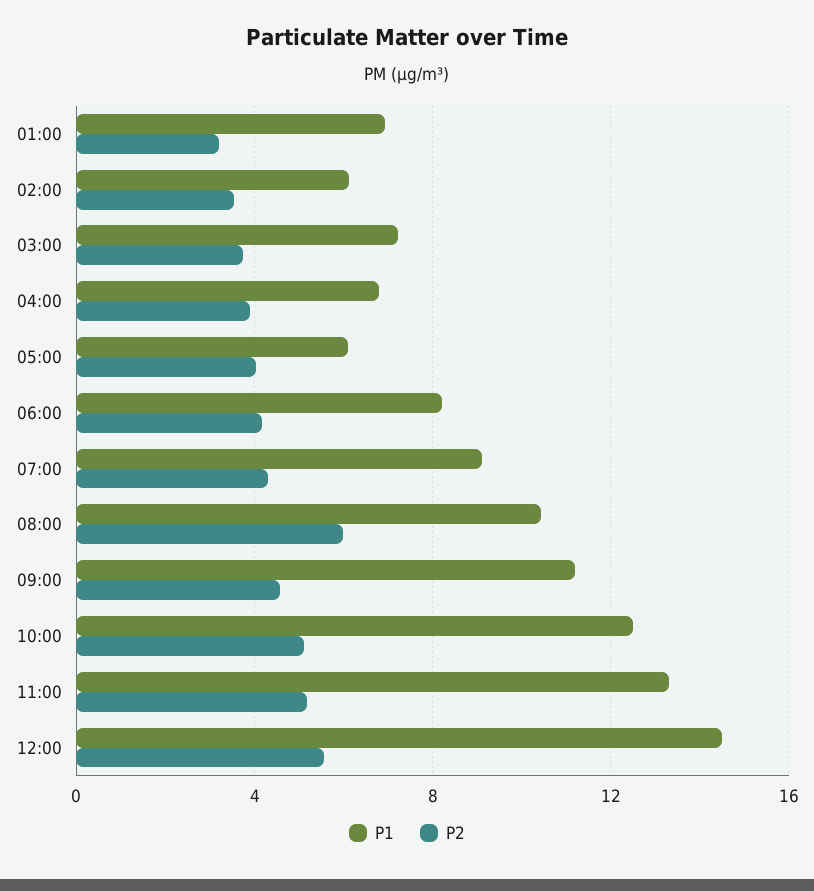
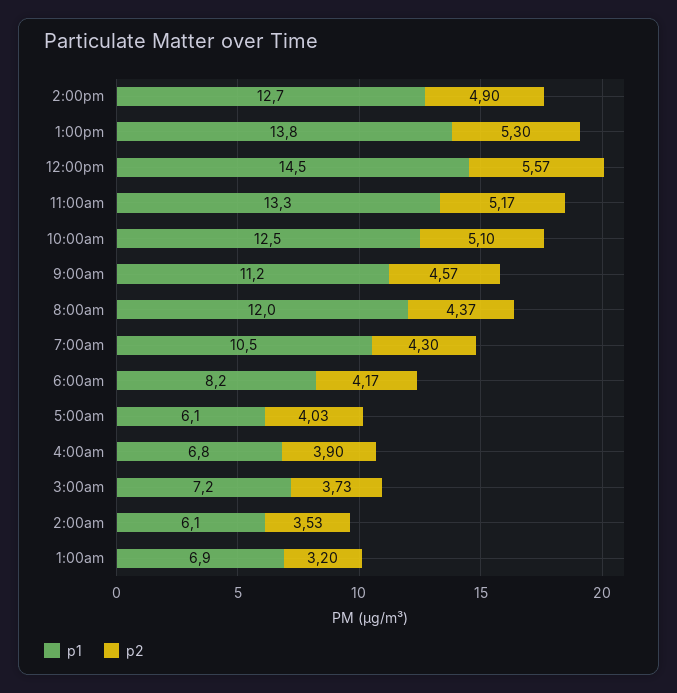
P1, 07:00: 9 -> 10.5
P1, 08:00: 10.5 -> 12
P2, 08:00: 6 -> 4.37
P1, 2:00pm: none -> 12.7
P2, 2:00pm: none -> 4.9
P1, 1:00pm: none -> 13.8
P2, 1:00pm: none -> 5.3

